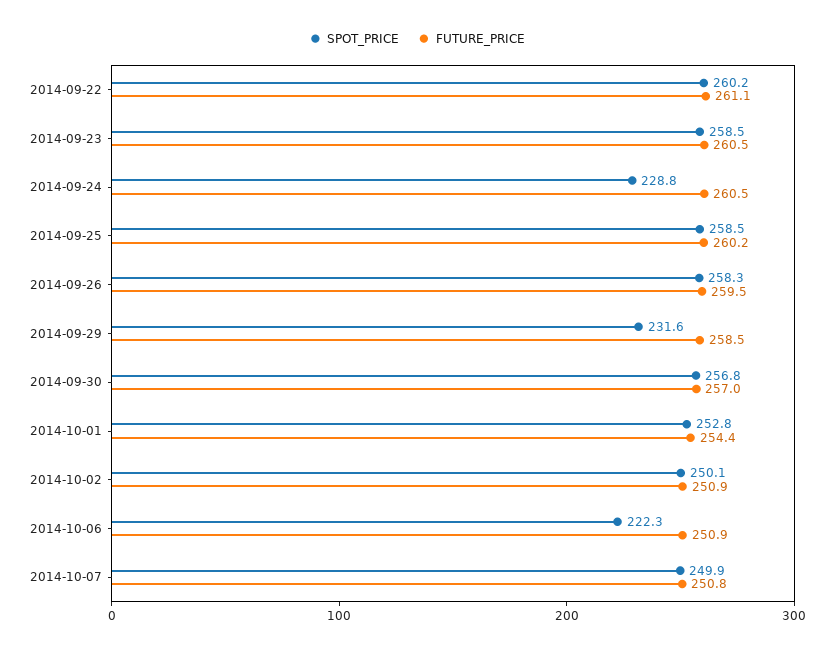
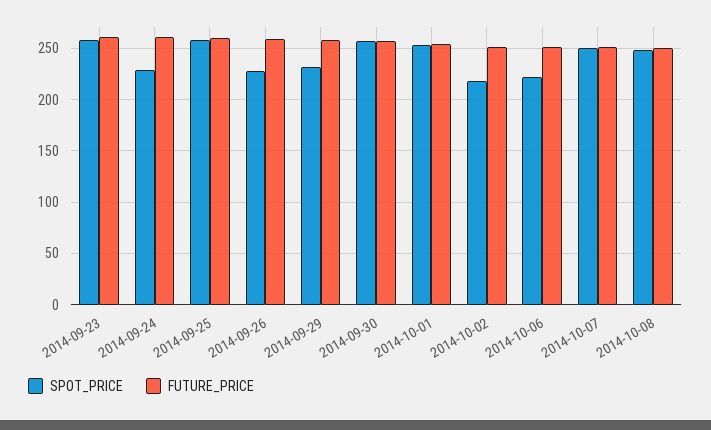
SPOT_PRICE, 2014-09-22: 260.2 -> none
FUTURE_PRICE, 2014-09-22: 261.1 -> none
SPOT_PRICE, 2014-09-26: 258.3 -> 230
SPOT_PRICE, 2014-10-02: 250.1 -> 220
SPOT_PRICE, 2014-10-08: none -> 250
FUTURE_PRICE, 2014-10-08: none -> 250

